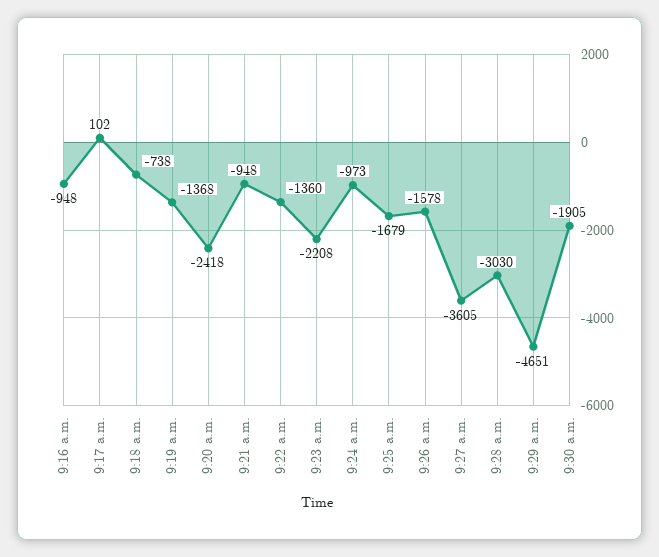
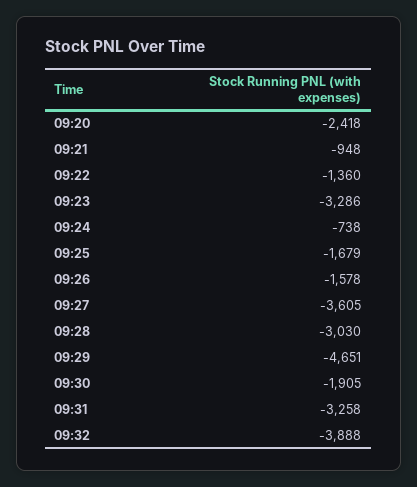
9:16 a.m.: -948 -> none
9:17 a.m.: 102 -> none
9:18 a.m.: -738 -> none
9:19 a.m.: -1368 -> none
9:23 a.m.: -2208 -> -3286
9:24 a.m.: -973 -> -738
09:31: none -> -3258
09:32: none -> -3888

